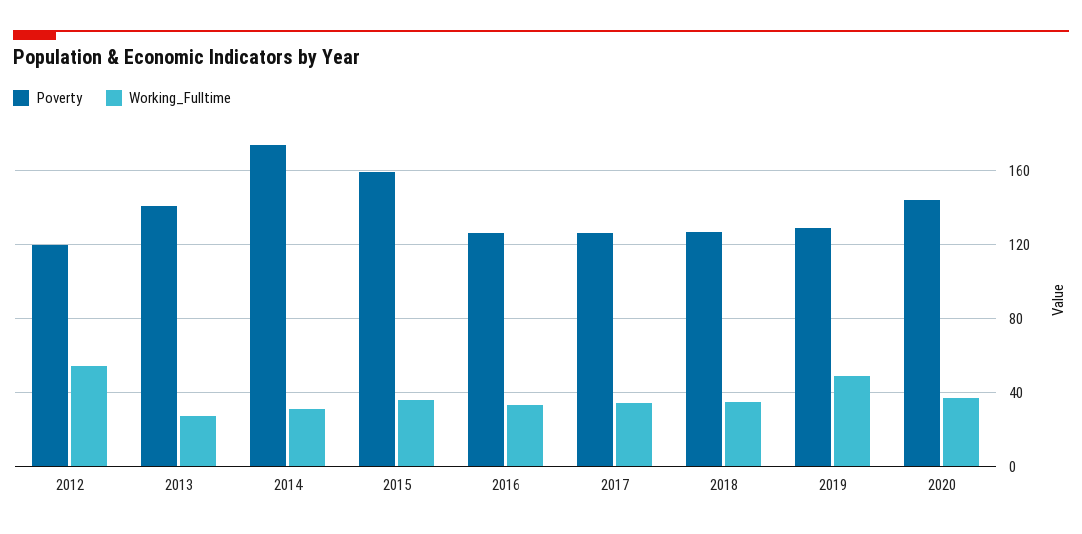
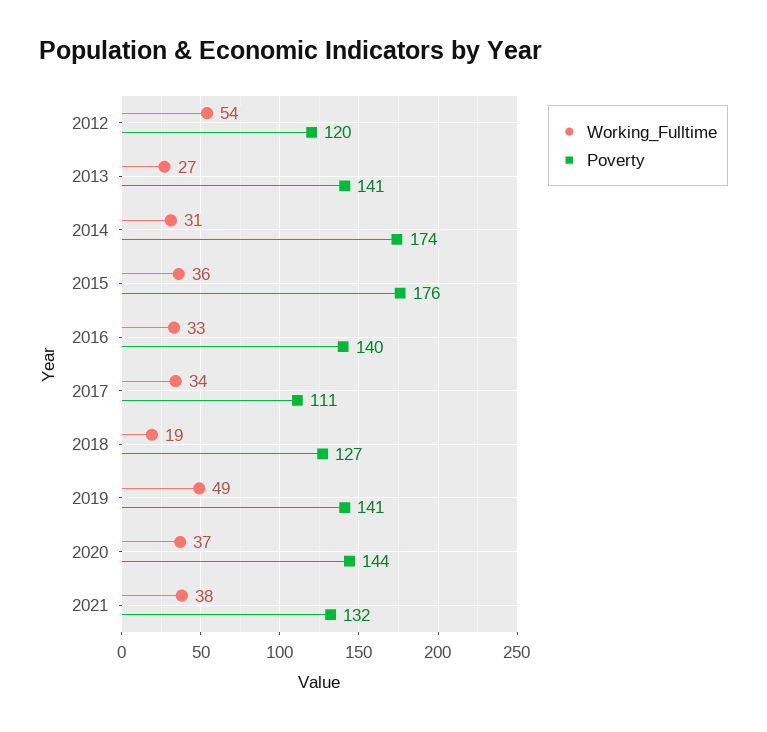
Poverty, 2015: 160 -> 176
Poverty, 2016: 125 -> 140
Poverty, 2017: 125 -> 111
Working_Fulltime, 2018: 35 -> 19
Poverty, 2019: 130 -> 141
Working_Fulltime, 2021: none -> 38
Poverty, 2021: none -> 132

